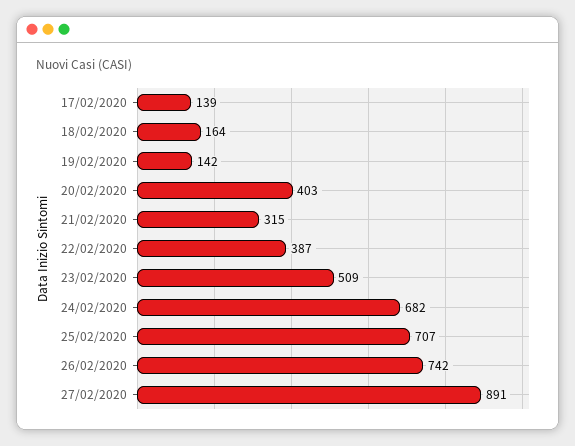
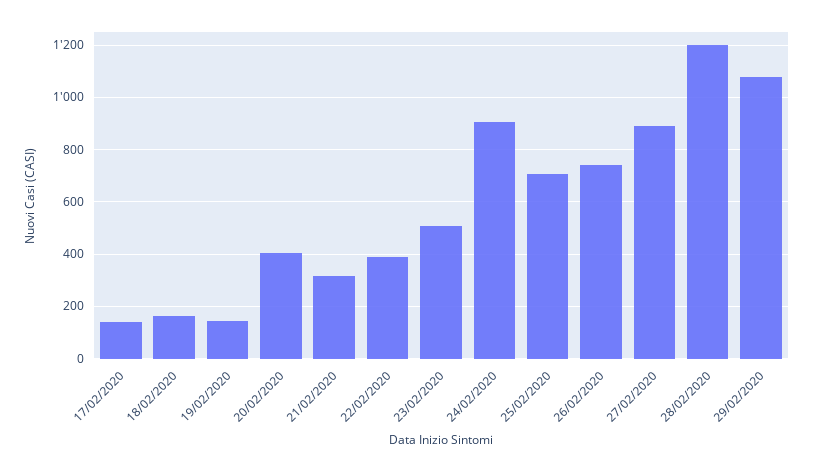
24/02/2020: 682 -> 900
28/02/2020: none -> 1200
29/02/2020: none -> 1075

